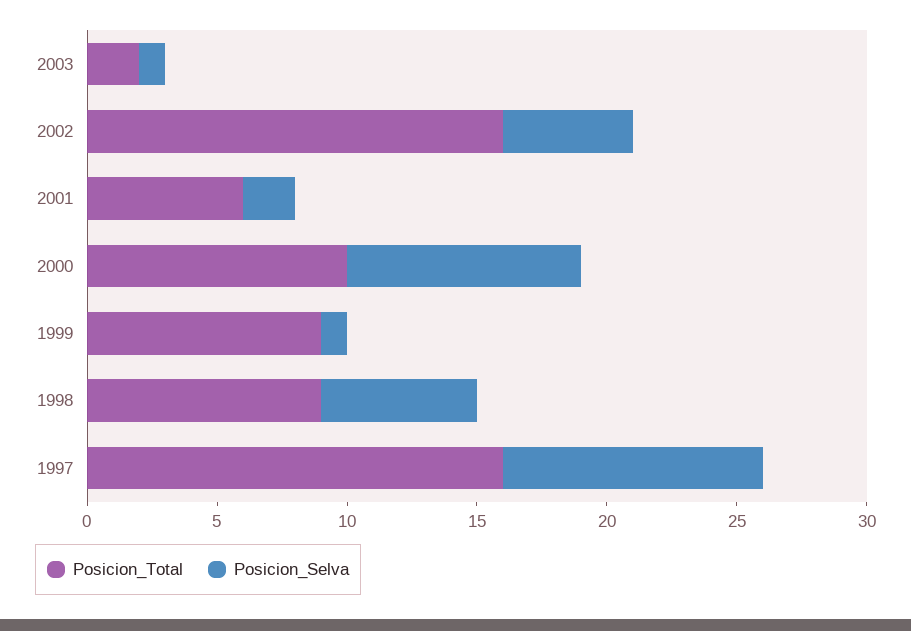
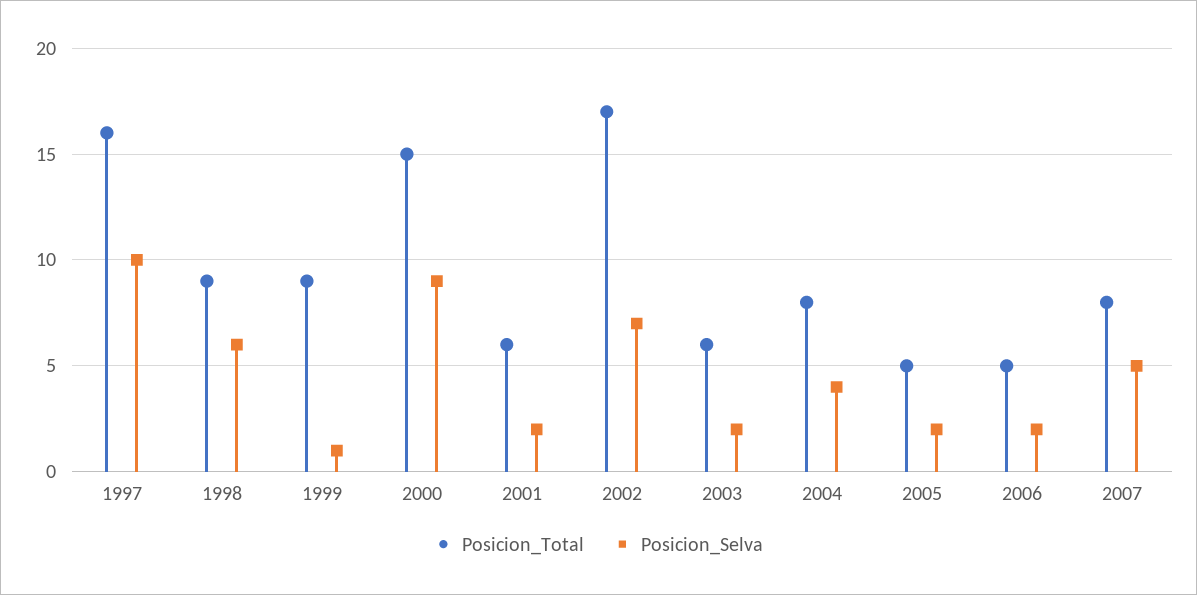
Posicion_Total, 2003: 2 -> 6
Posicion_Selva, 2003: 1 -> 2
Posicion_Total, 2002: 16 -> 17
Posicion_Selva, 2002: 5 -> 7
Posicion_Total, 2000: 10 -> 15
Posicion_Total, 2004: none -> 8
Posicion_Selva, 2004: none -> 4
Posicion_Total, 2005: none -> 5
Posicion_Selva, 2005: none -> 2
Posicion_Total, 2006: none -> 5
Posicion_Selva, 2006: none -> 2
Posicion_Total, 2007: none -> 8
Posicion_Selva, 2007: none -> 5

